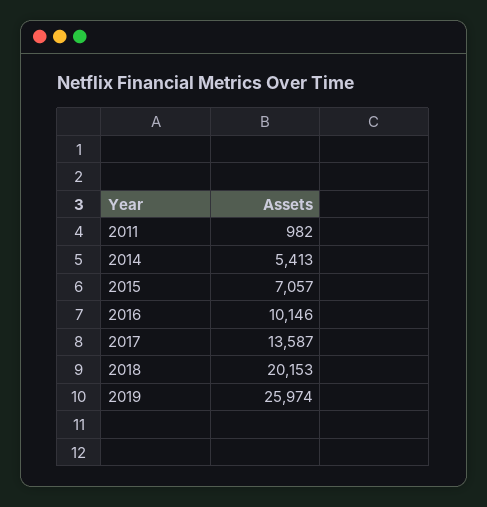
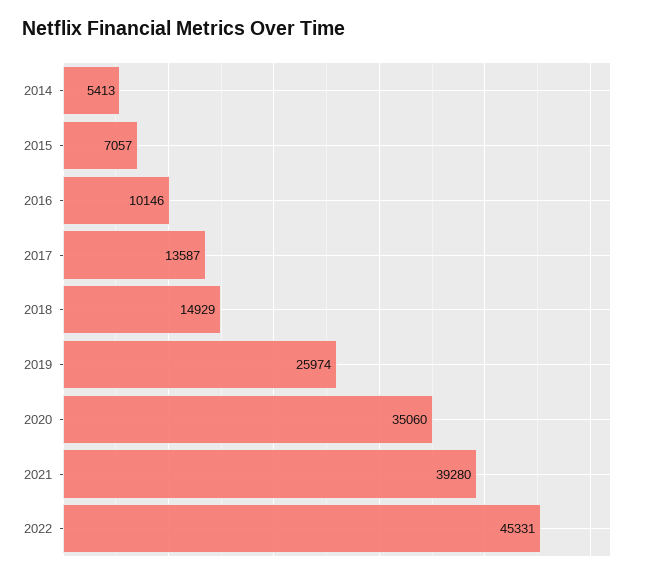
2011: 982 -> none
2018: 20153 -> 14929
2020: none -> 35060
2021: none -> 39280
2022: none -> 45331

